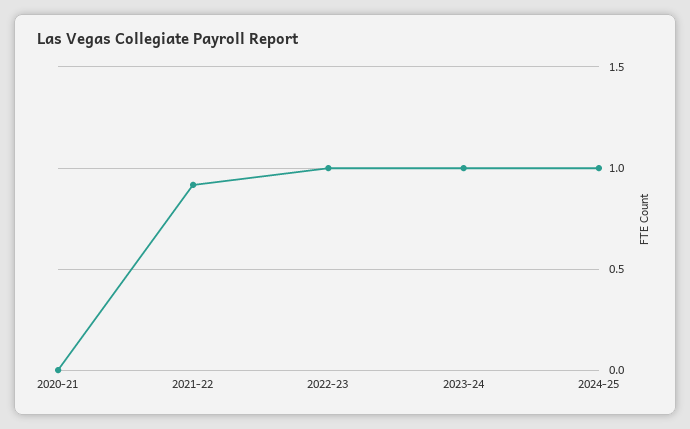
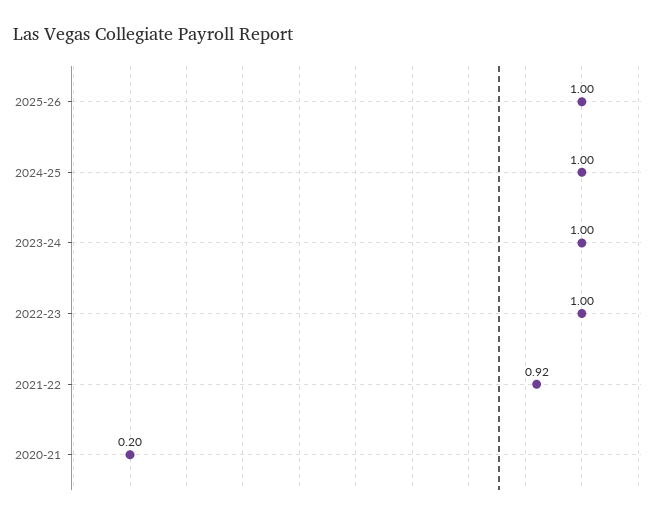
2020-21: 0 -> 0.2
2025-26: none -> 1

